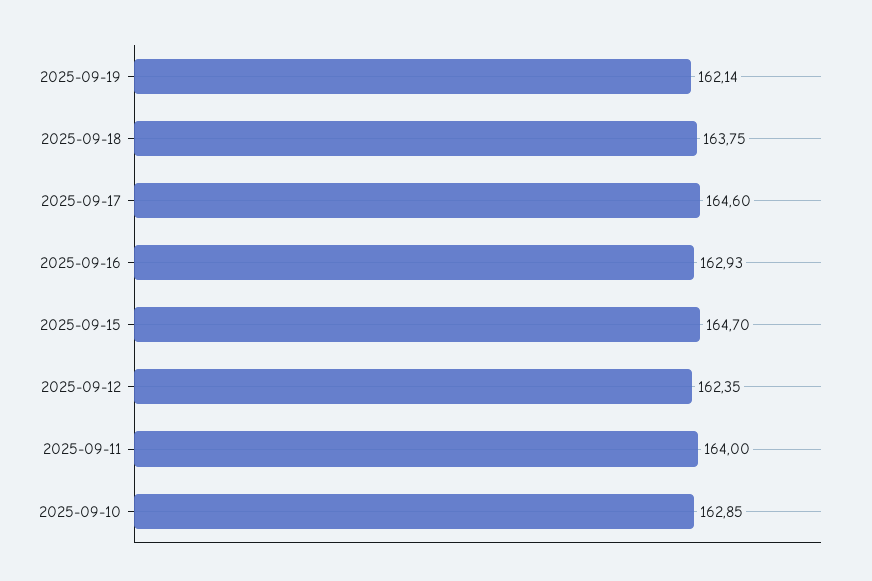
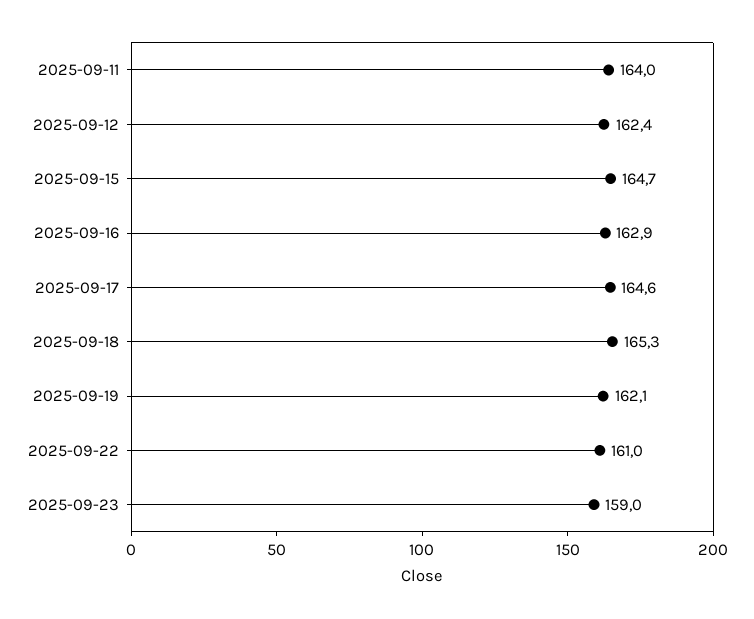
2025-09-18: 163.75 -> 165.3
2025-09-10: 162.85 -> none
2025-09-22: none -> 161
2025-09-23: none -> 159

